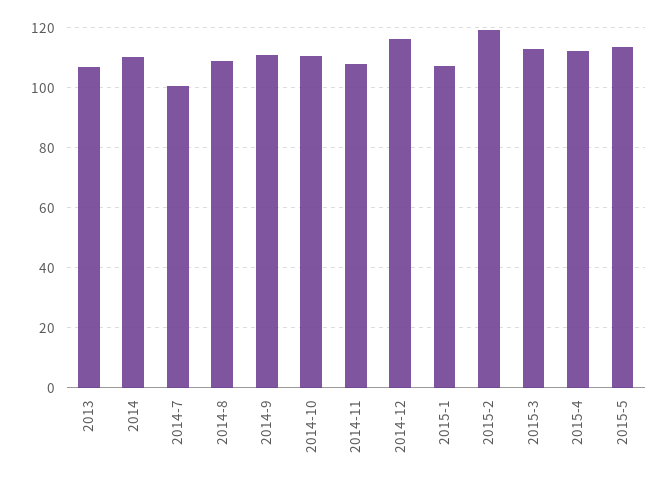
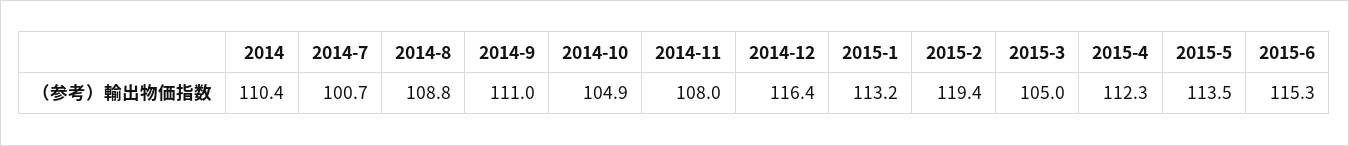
2013: 107.5 -> none
2014-10: 110 -> 104.9
2015-1: 107.5 -> 113.2
2015-3: 112.5 -> 105
2015-6: none -> 115.3

